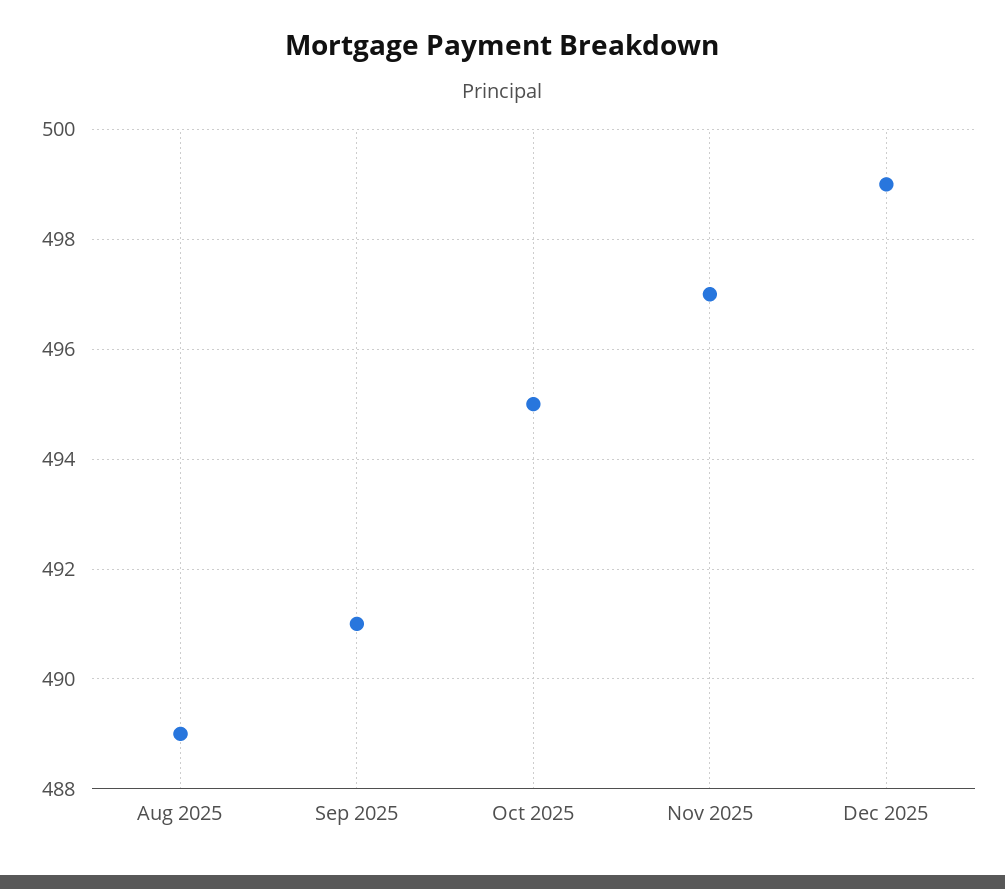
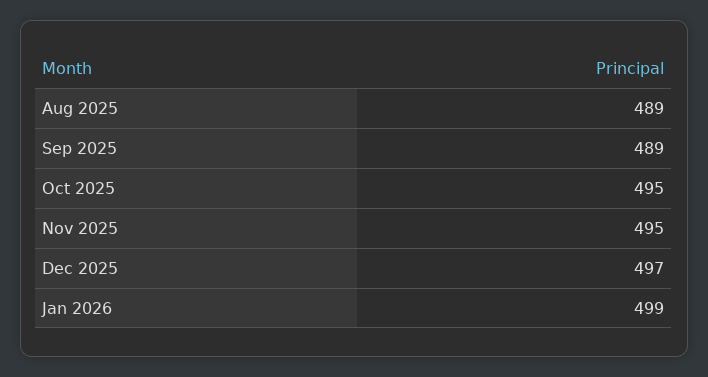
Sep 2025: 491 -> 489
Nov 2025: 497 -> 495
Dec 2025: 499 -> 497
Jan 2026: none -> 499

